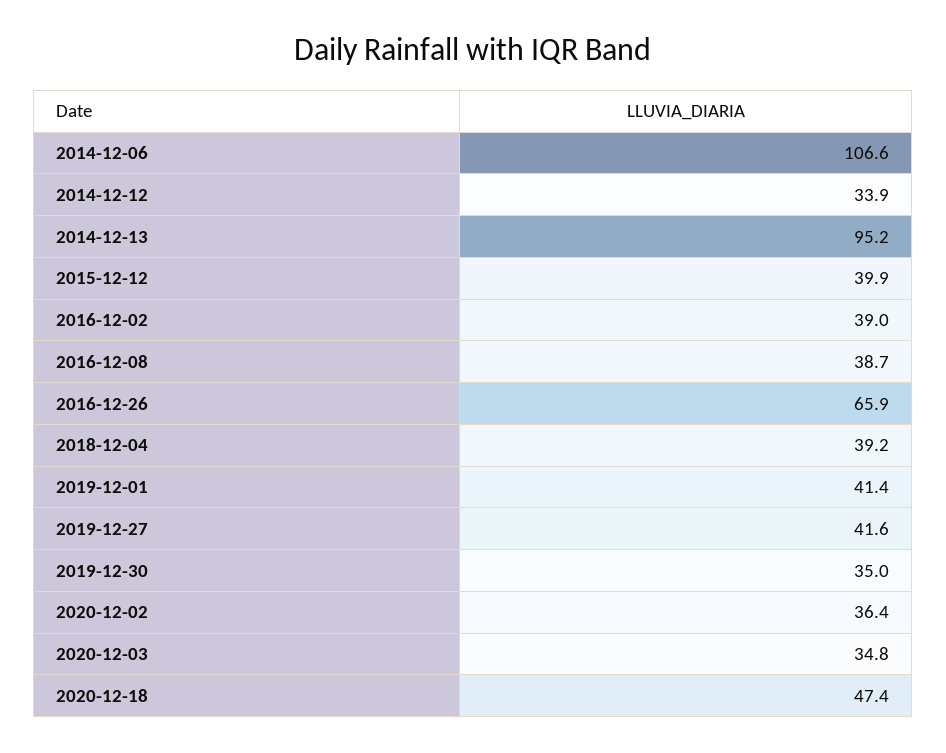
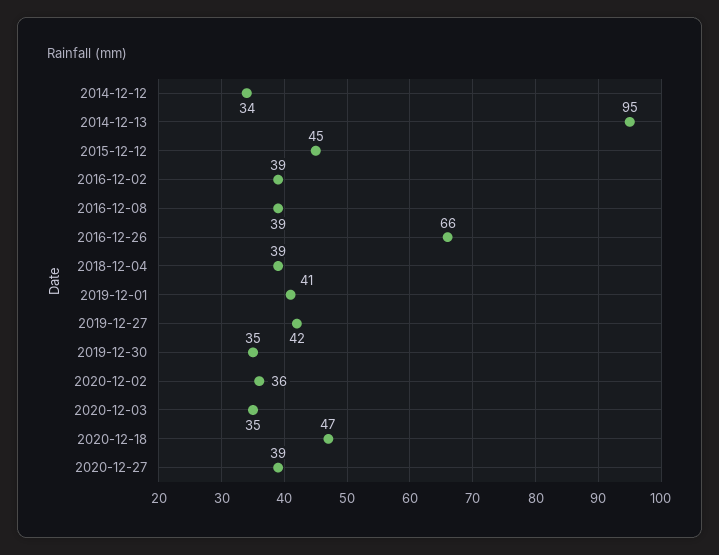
2014-12-06: 106.6 -> none
2015-12-12: 39.9 -> 45
2020-12-27: none -> 39

